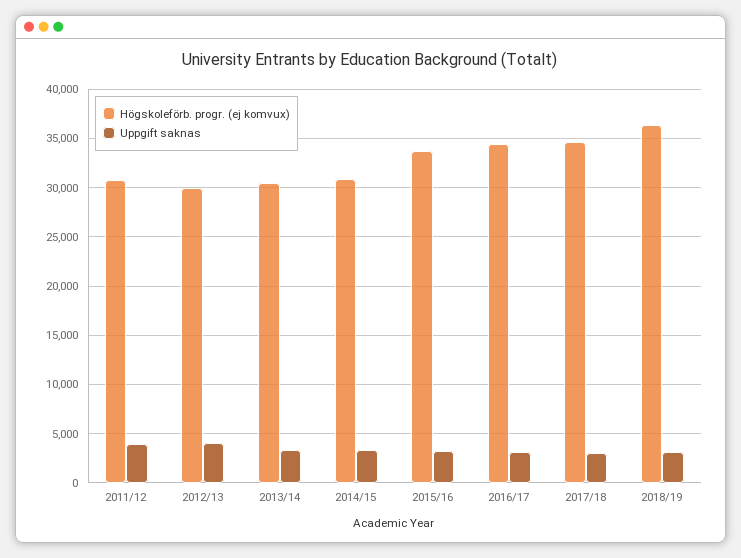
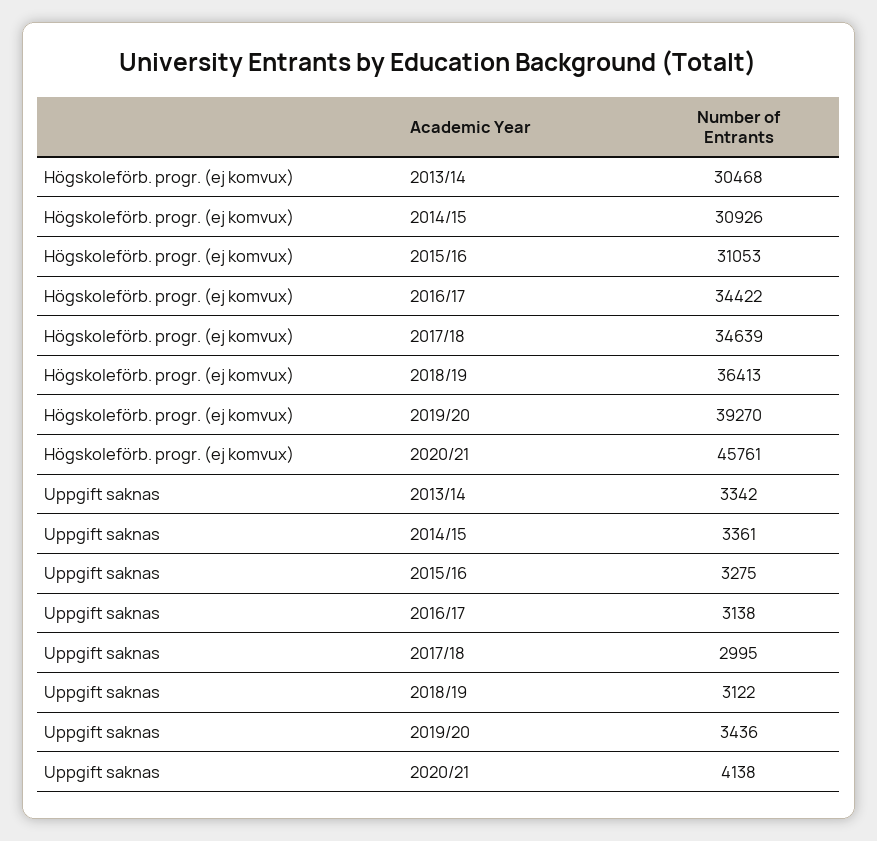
Högskoleförb. progr. (ej komvux), 2011/12: 31000 -> none
Uppgift saknas, 2011/12: 4000 -> none
Högskoleförb. progr. (ej komvux), 2012/13: 30000 -> none
Uppgift saknas, 2012/13: 4000 -> none
Högskoleförb. progr. (ej komvux), 2015/16: 34000 -> 31053
Högskoleförb. progr. (ej komvux), 2019/20: none -> 39270
Högskoleförb. progr. (ej komvux), 2020/21: none -> 45761
Uppgift saknas, 2019/20: none -> 3436
Uppgift saknas, 2020/21: none -> 4138

